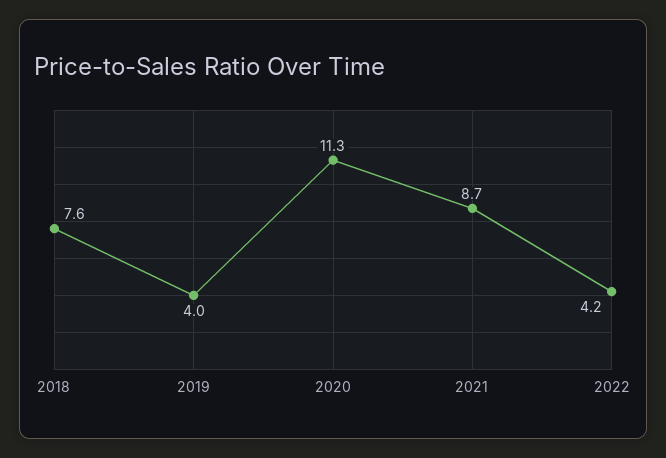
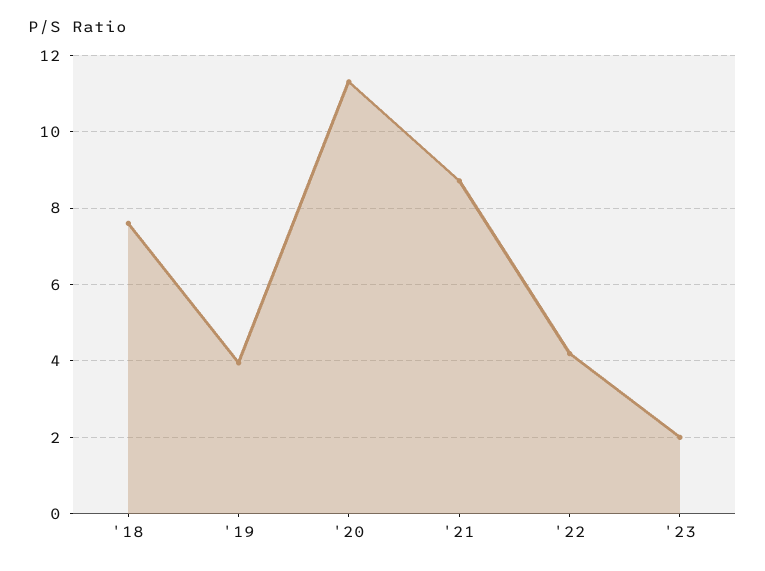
'23: none -> 2

